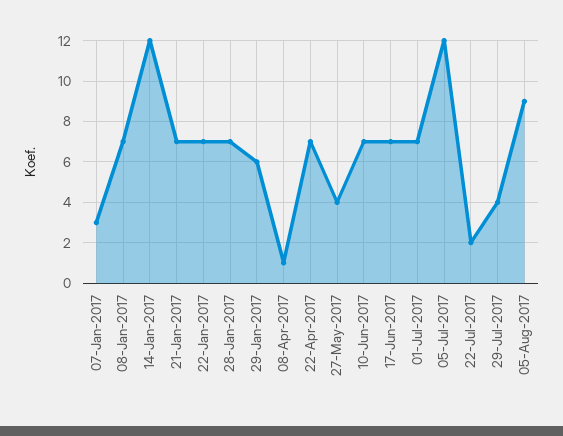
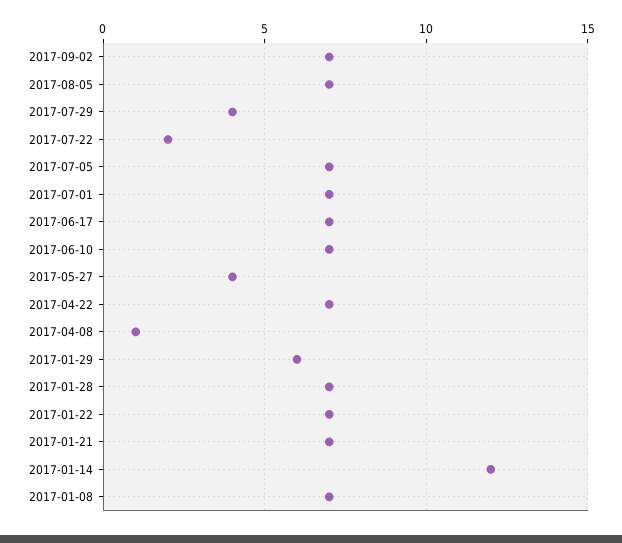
07-Jan-2017: 3 -> none
05-Jul-2017: 12 -> 7
05-Aug-2017: 9 -> 7
2017-09-02: none -> 7

